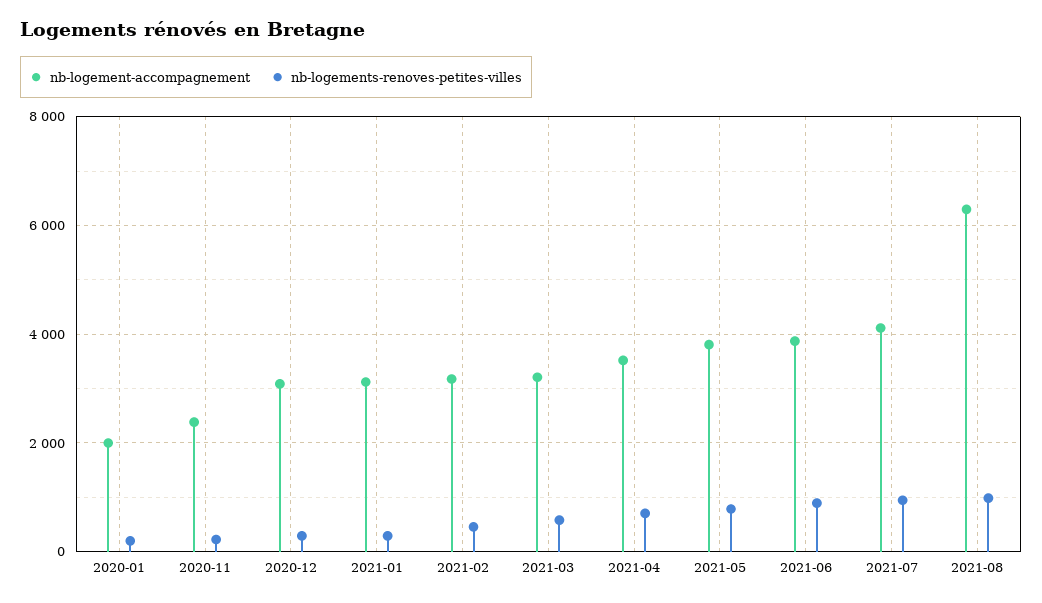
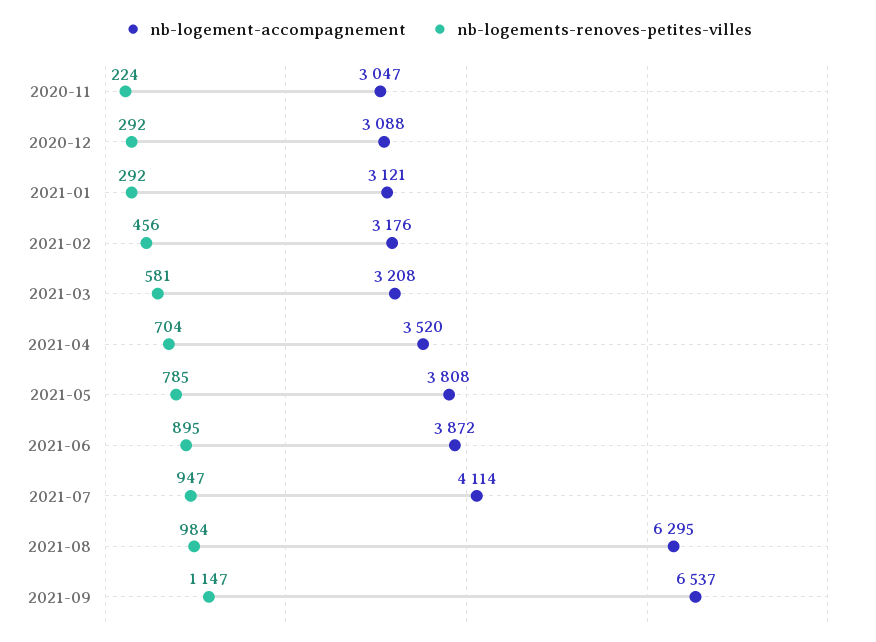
nb-logement-accompagnement, 2020-01: 2000 -> none
nb-logements-renoves-petites-villes, 2020-01: 200 -> none
nb-logement-accompagnement, 2020-11: 2400 -> 3047
nb-logement-accompagnement, 2021-09: none -> 6537
nb-logements-renoves-petites-villes, 2021-09: none -> 1147

